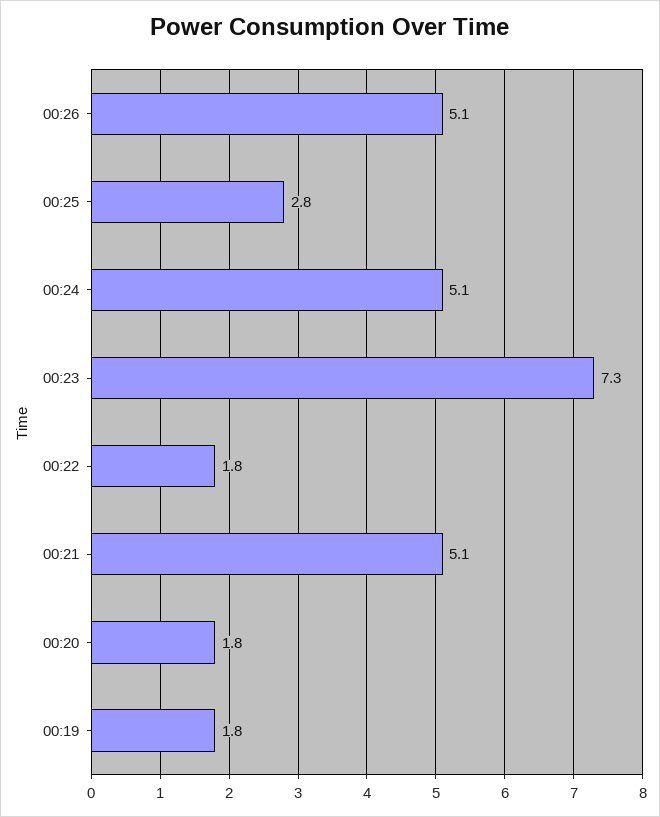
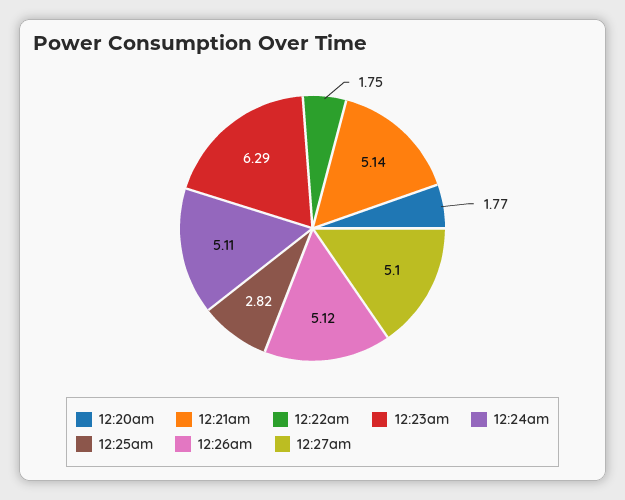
00:23: 7.3 -> 6.29
00:19: 1.8 -> none
12:27am: none -> 5.1

